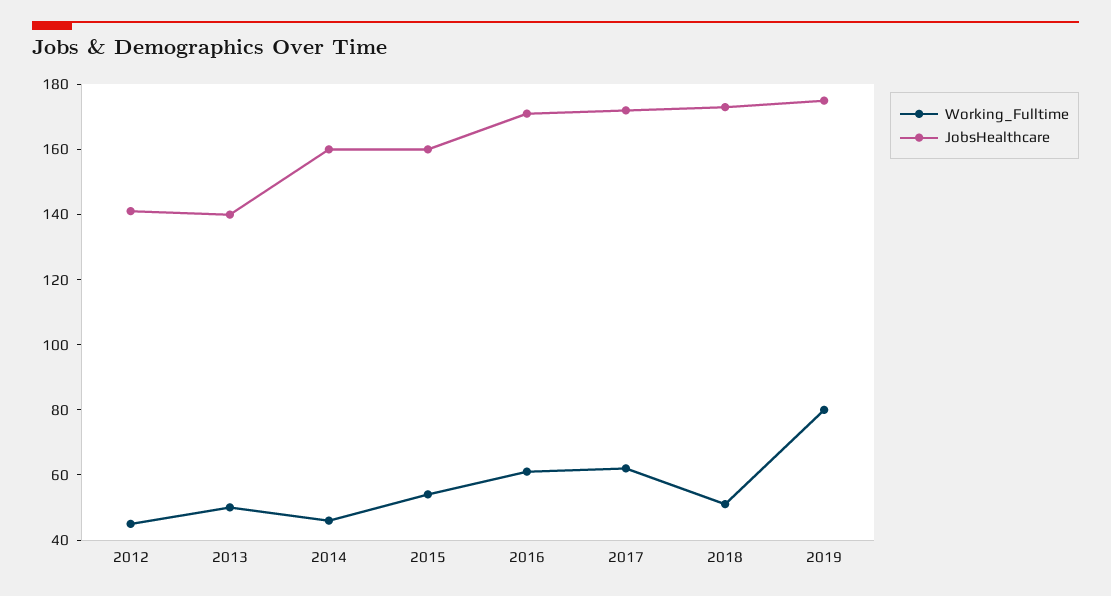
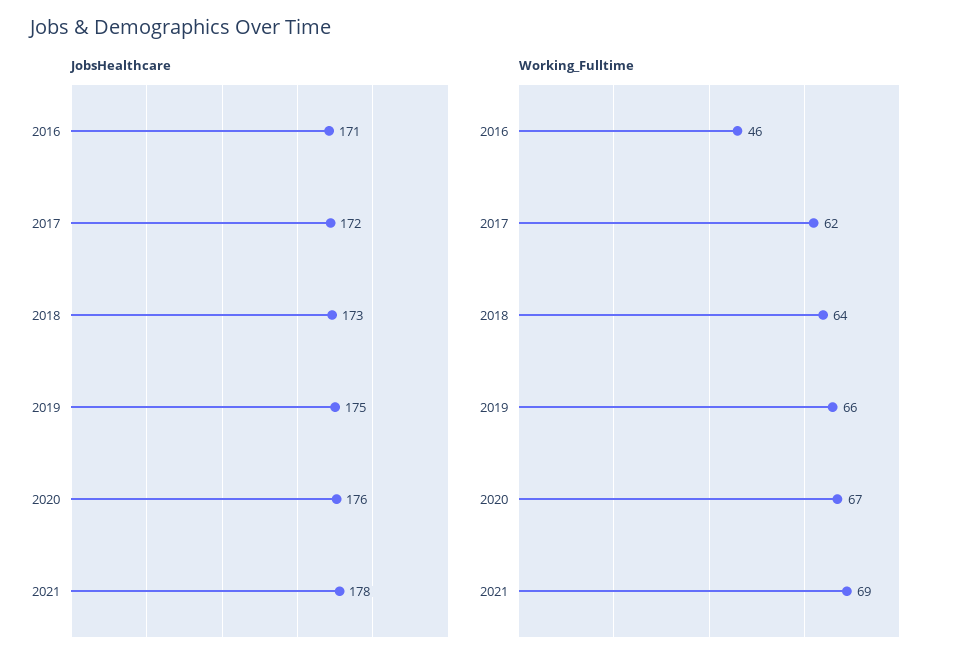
Working_Fulltime, 2012: 45 -> none
JobsHealthcare, 2012: 140 -> none
Working_Fulltime, 2013: 50 -> none
JobsHealthcare, 2013: 140 -> none
Working_Fulltime, 2014: 45 -> none
JobsHealthcare, 2014: 160 -> none
Working_Fulltime, 2015: 55 -> none
JobsHealthcare, 2015: 160 -> none
Working_Fulltime, 2016: 60 -> 46
Working_Fulltime, 2018: 50 -> 64
Working_Fulltime, 2019: 80 -> 66
JobsHealthcare, 2020: none -> 176
JobsHealthcare, 2021: none -> 178
Working_Fulltime, 2020: none -> 67
Working_Fulltime, 2021: none -> 69

